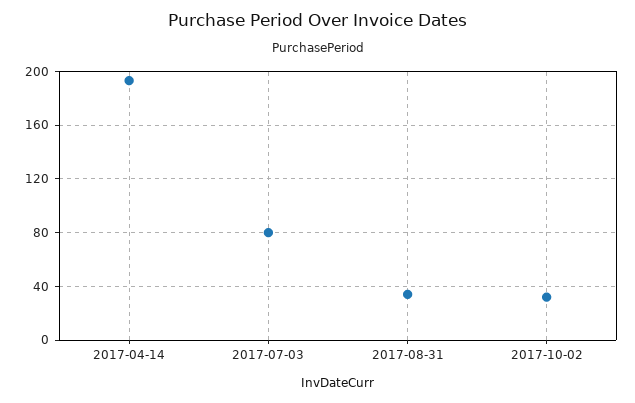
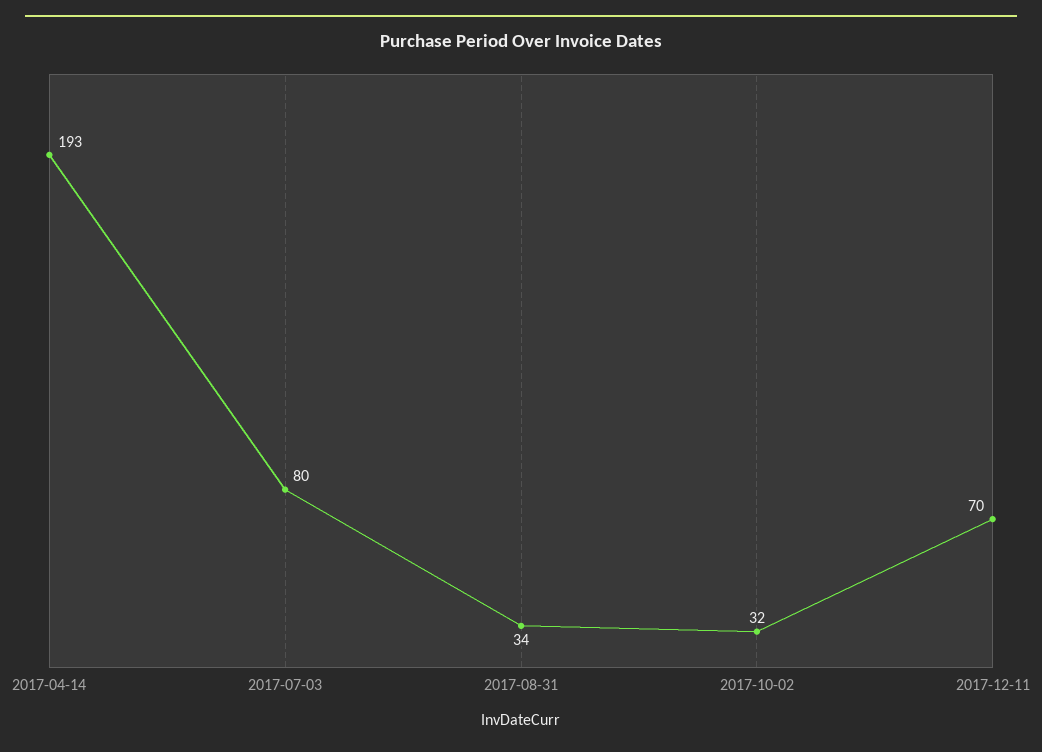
2017-12-11: none -> 70

